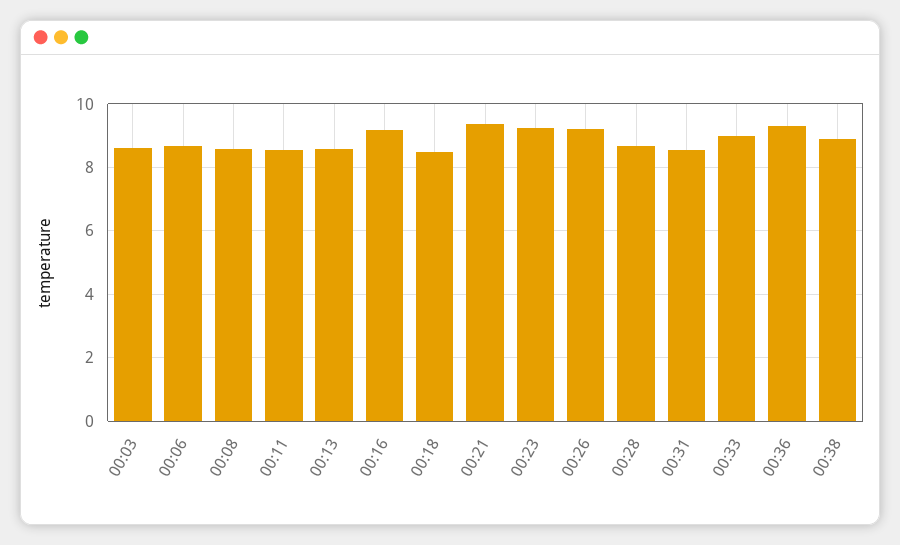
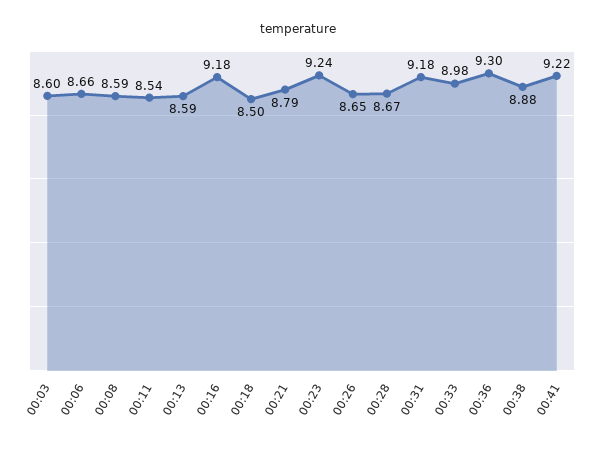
00:21: 9.4 -> 8.79
00:26: 9.2 -> 8.65
00:31: 8.6 -> 9.18
00:41: none -> 9.22

